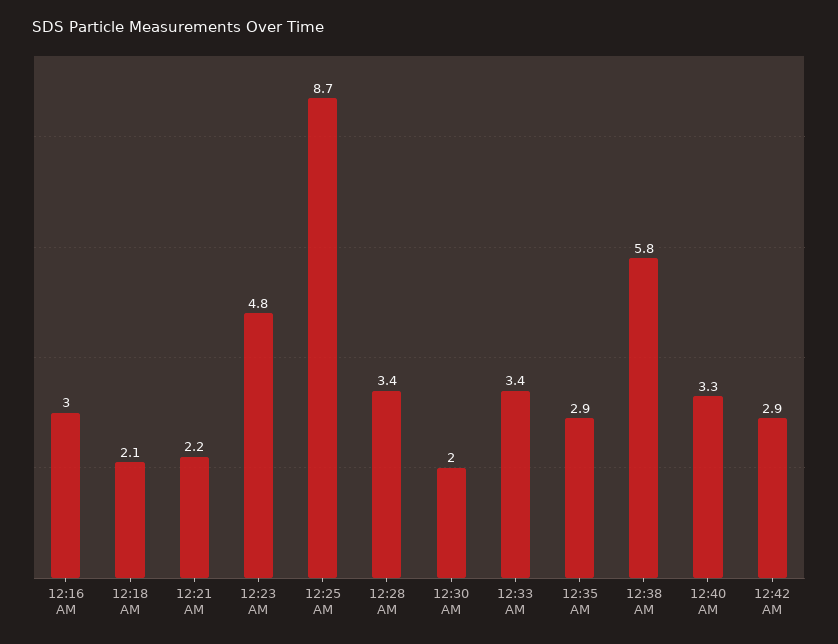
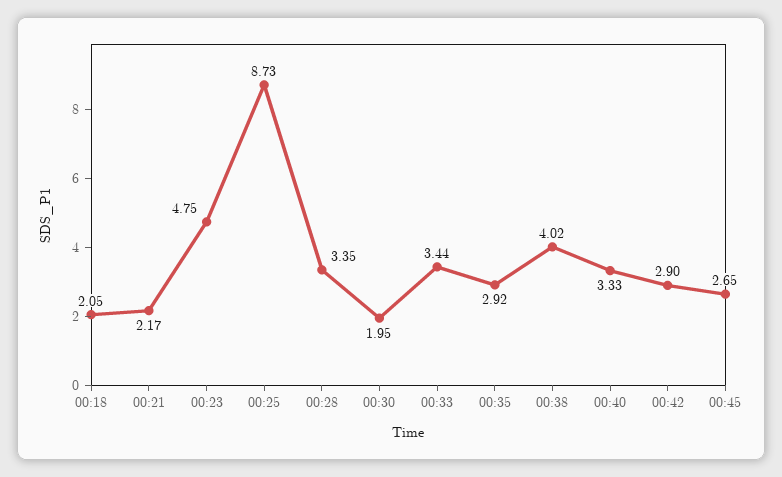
12:16 AM: 3 -> none
12:38 AM: 5.8 -> 4.02
00:45: none -> 2.65

